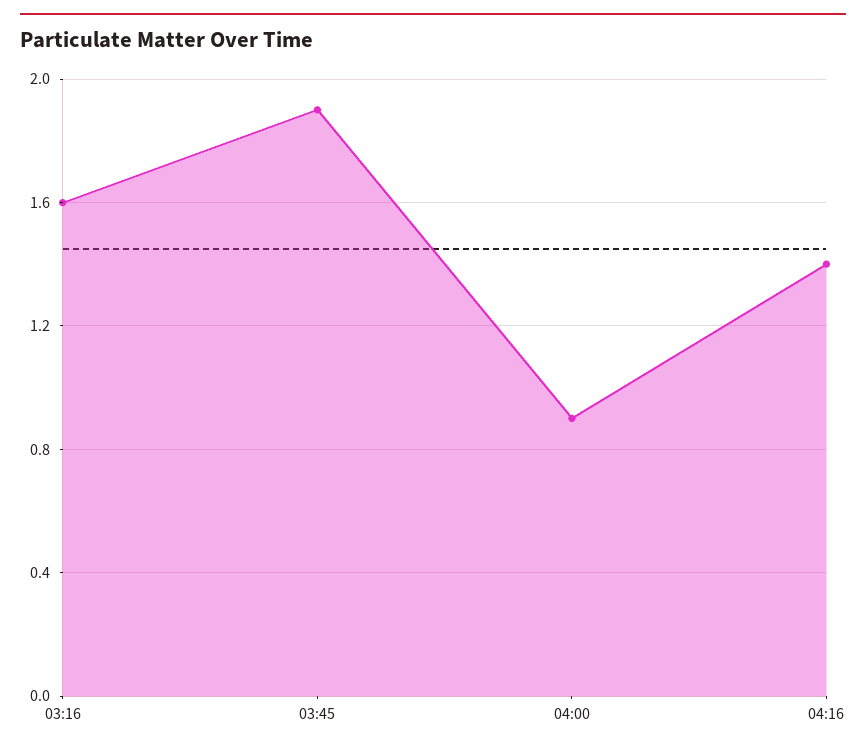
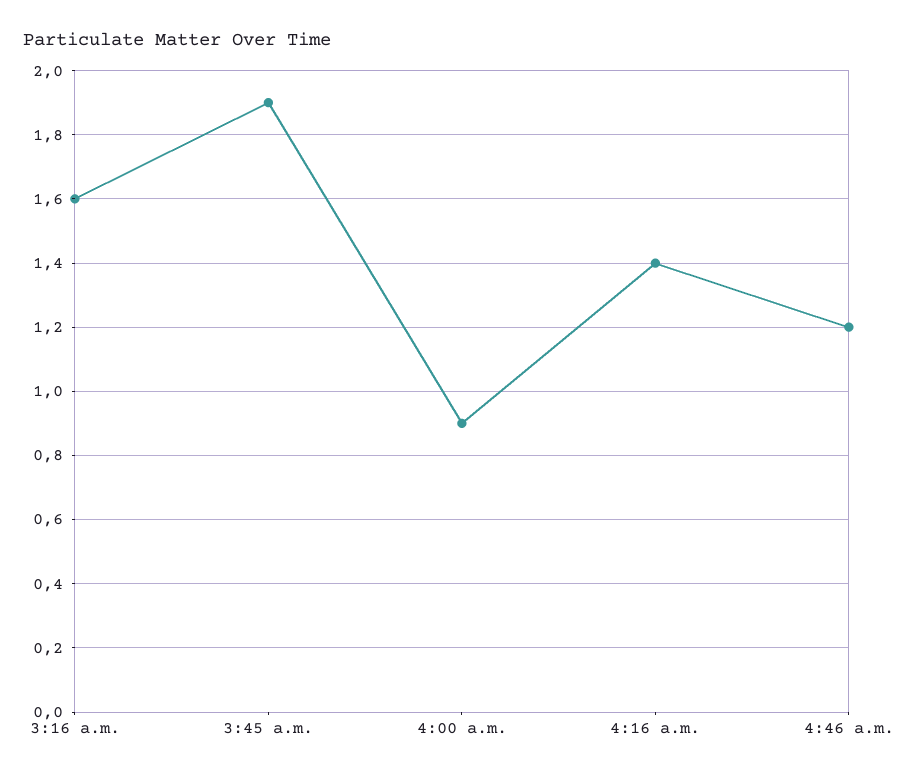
4:46 a.m.: none -> 1.2

